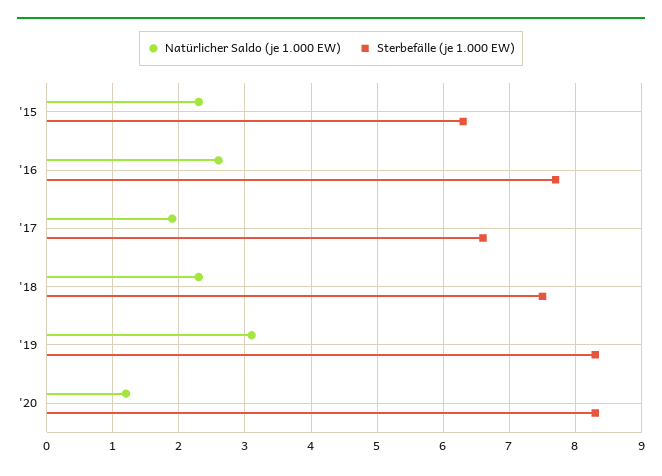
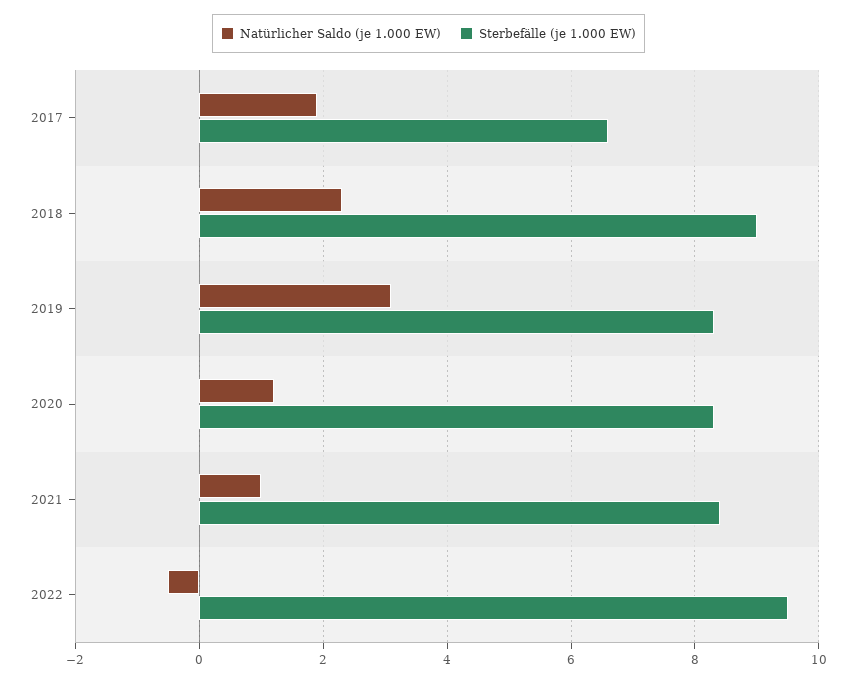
Natürlicher Saldo (je 1.000 EW), '15: 2.3 -> none
Sterbefälle (je 1.000 EW), '15: 6.3 -> none
Natürlicher Saldo (je 1.000 EW), '16: 2.6 -> none
Sterbefälle (je 1.000 EW), '16: 7.7 -> none
Sterbefälle (je 1.000 EW), '18: 7.5 -> 9
Natürlicher Saldo (je 1.000 EW), 2021: none -> 1
Sterbefälle (je 1.000 EW), 2021: none -> 8.5
Natürlicher Saldo (je 1.000 EW), 2022: none -> -0.5
Sterbefälle (je 1.000 EW), 2022: none -> 9.5

